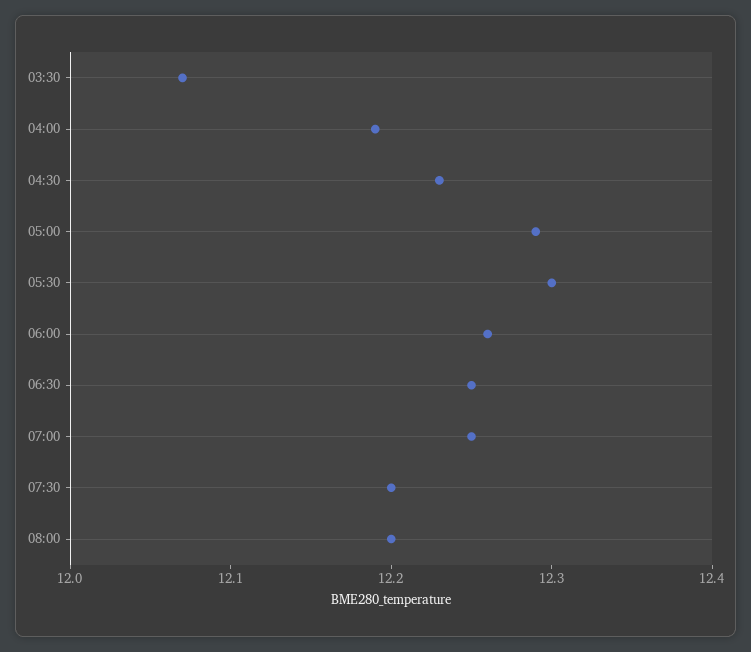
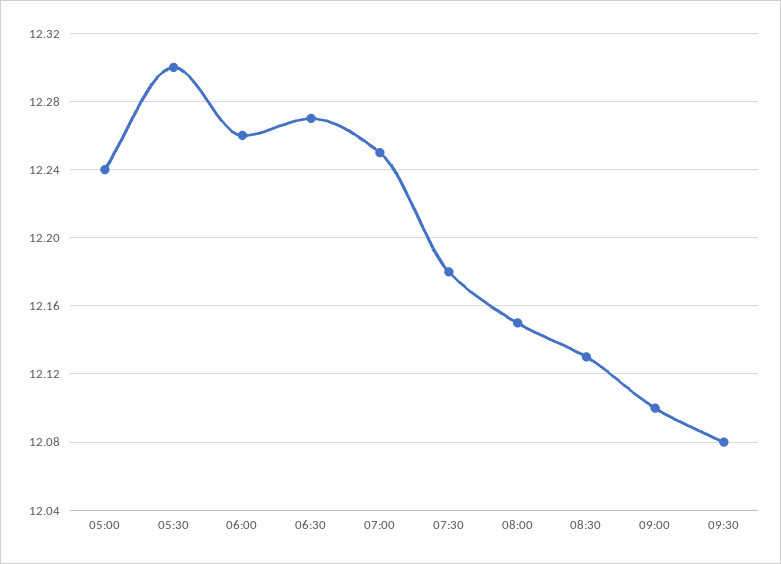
03:30: 12.07 -> none
04:00: 12.19 -> none
04:30: 12.23 -> none
05:00: 12.29 -> 12.24
06:30: 12.25 -> 12.27
07:30: 12.2 -> 12.18
08:00: 12.2 -> 12.15
08:30: none -> 12.13
09:00: none -> 12.1
09:30: none -> 12.08

